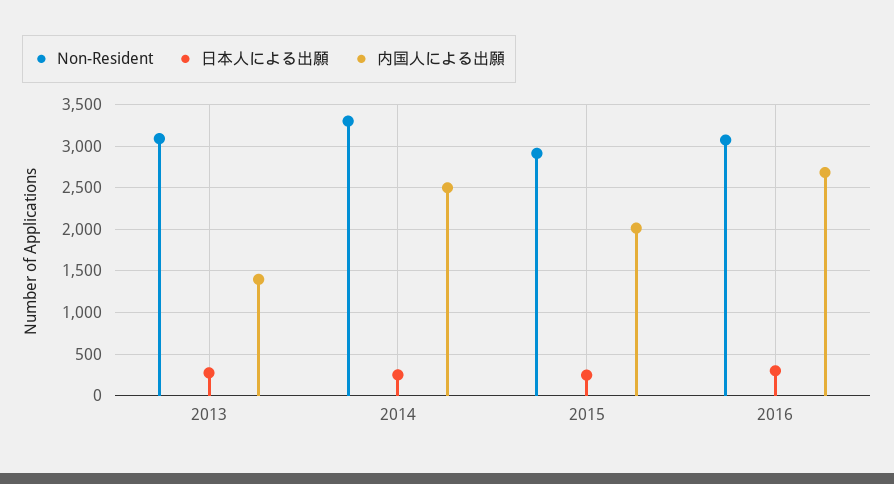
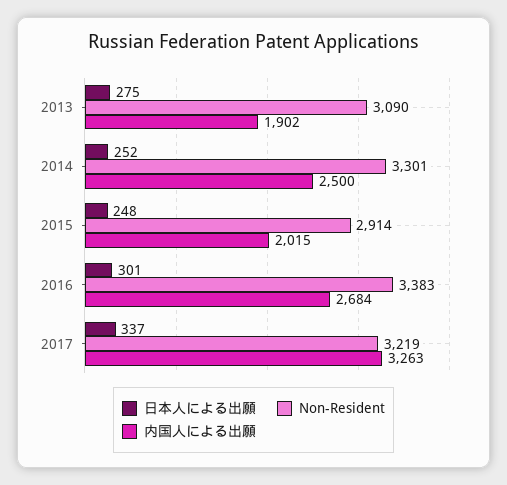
内国人による出願, 2013: 1400 -> 1902
Non-Resident, 2016: 3100 -> 3383
日本人による出願, 2017: none -> 337
Non-Resident, 2017: none -> 3219
内国人による出願, 2017: none -> 3263

